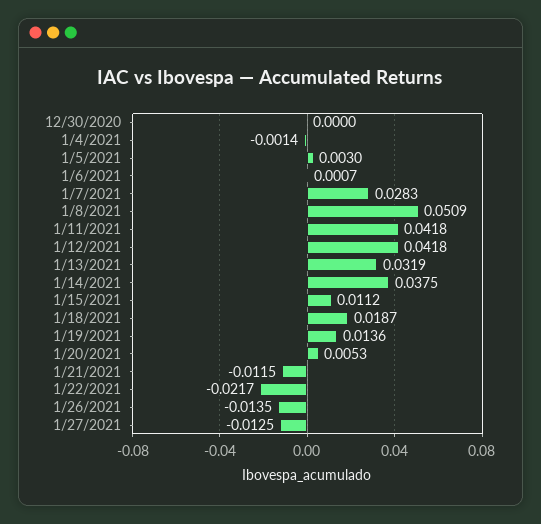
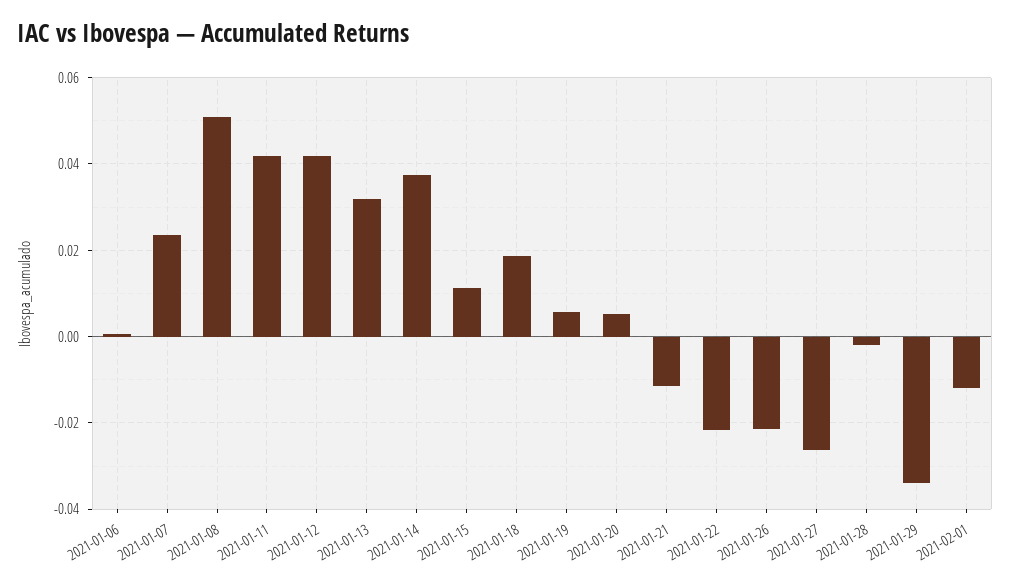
12/30/2020: 0 -> none
1/4/2021: -0.0014 -> none
1/5/2021: 0.003 -> none
1/7/2021: 0.0283 -> 0.024
1/19/2021: 0.0136 -> 0.006
1/26/2021: -0.0135 -> -0.022
1/27/2021: -0.0125 -> -0.026
2021-01-28: none -> -0.002
2021-01-29: none -> -0.034
2021-02-01: none -> -0.012

